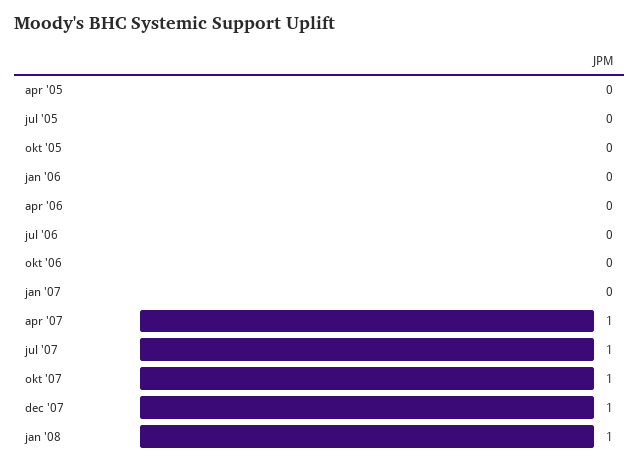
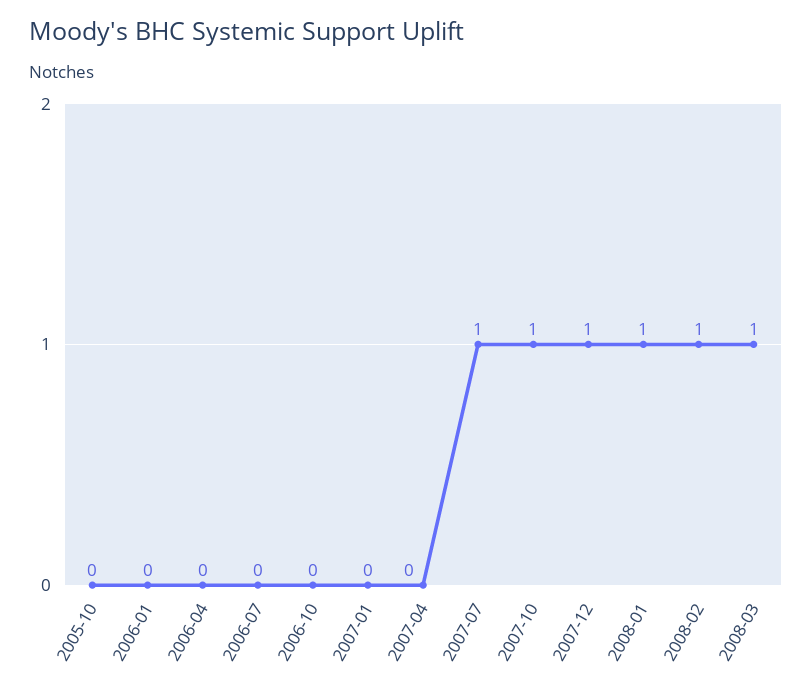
apr '05: 0 -> none
jul '05: 0 -> none
apr '07: 1 -> 0
2008-02: none -> 1
2008-03: none -> 1

